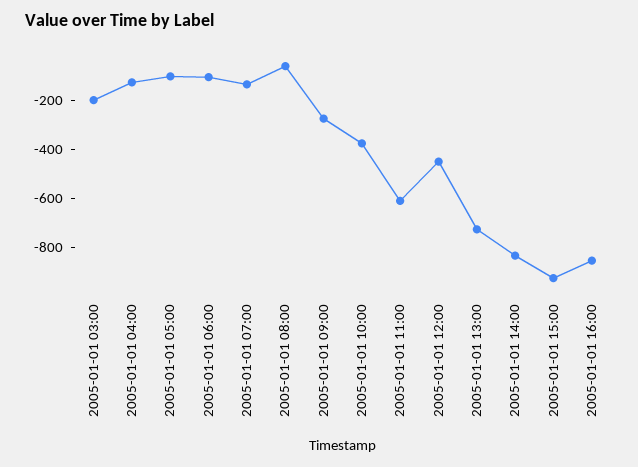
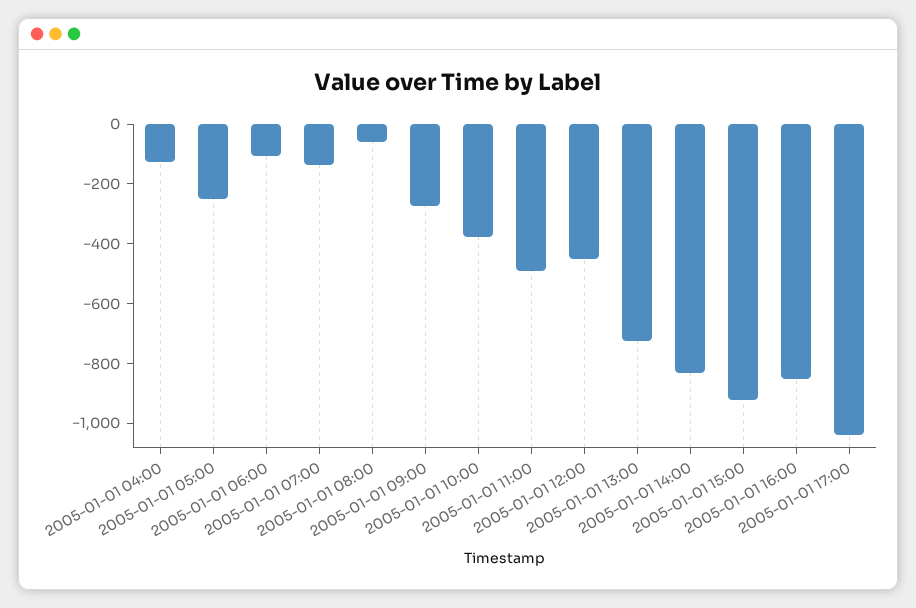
2005-01-01 03:00: -200 -> none
2005-01-01 05:00: -100 -> -250
2005-01-01 11:00: -600 -> -500
2005-01-01 17:00: none -> -1050

